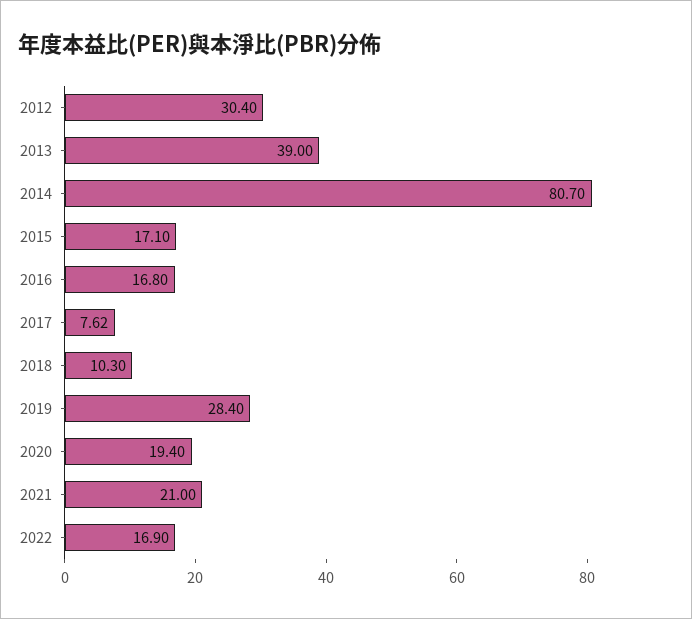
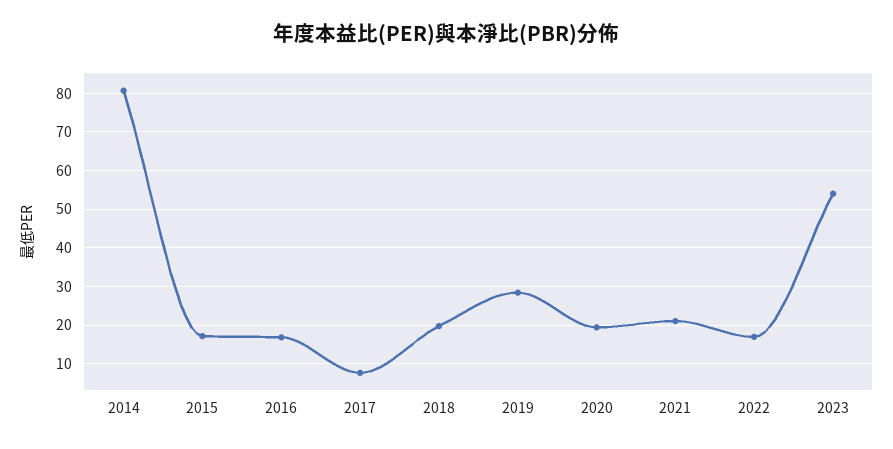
2012: 30.4 -> none
2013: 39 -> none
2018: 10.3 -> 20
2023: none -> 54

